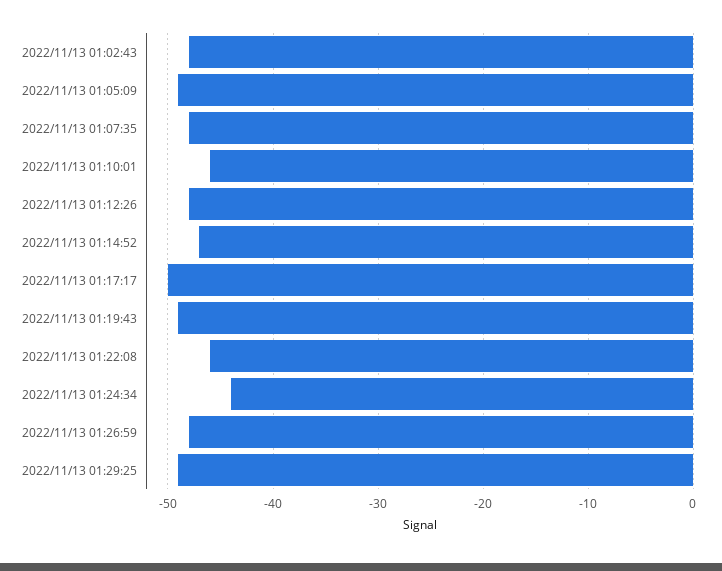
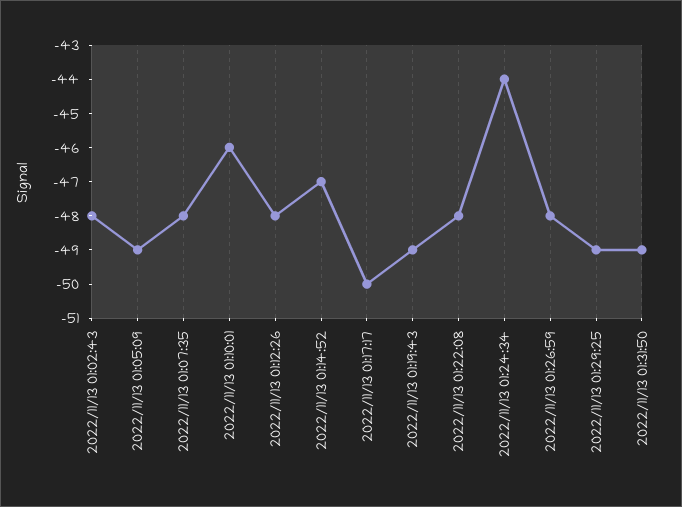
2022/11/13 01:22:08: -46 -> -48
2022/11/13 01:31:50: none -> -49

